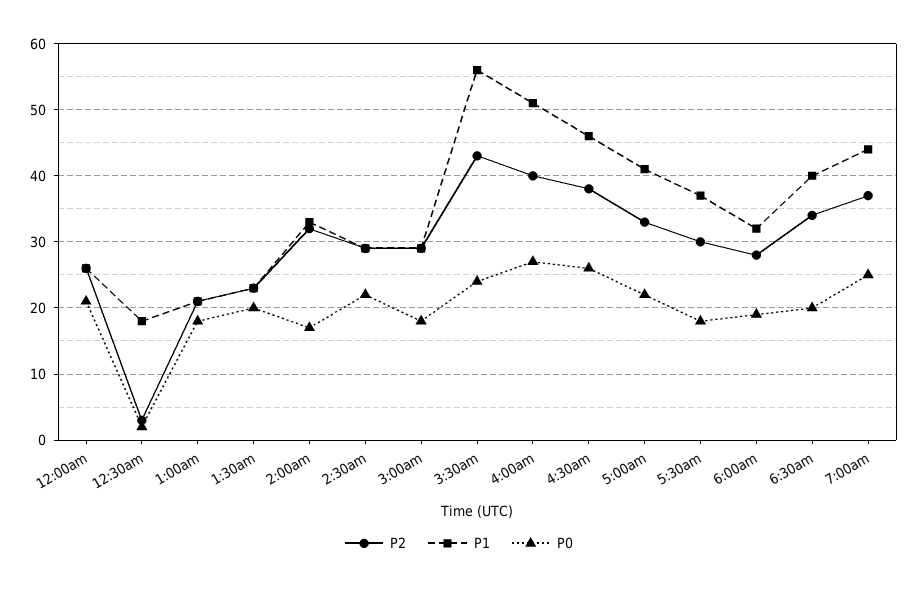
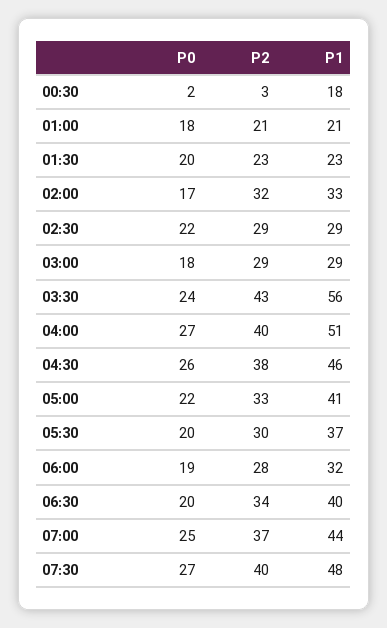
P2, 12:00am: 26 -> none
P1, 12:00am: 26 -> none
P0, 12:00am: 21 -> none
P0, 5:30am: 18 -> 20
P0, 07:30: none -> 27
P2, 07:30: none -> 40
P1, 07:30: none -> 48

